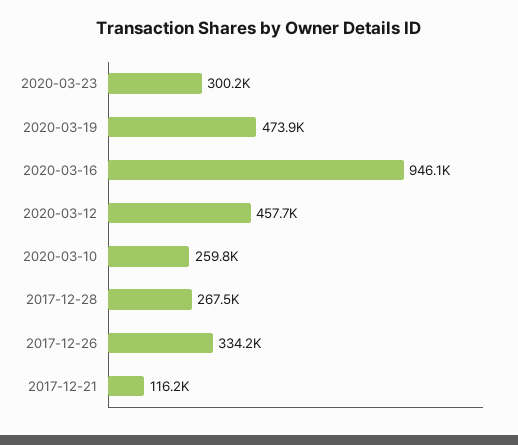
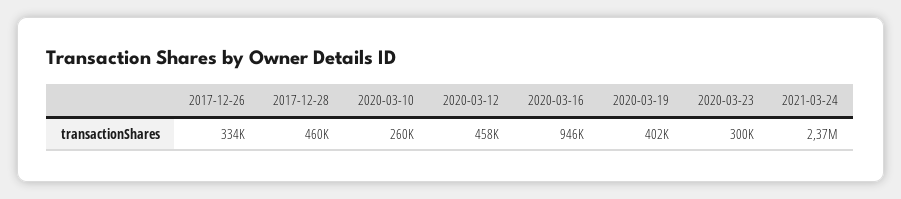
2020-03-19: 473900 -> 402000
2017-12-28: 267500 -> 460000
2017-12-21: 116200 -> none
2021-03-24: none -> 2370000

